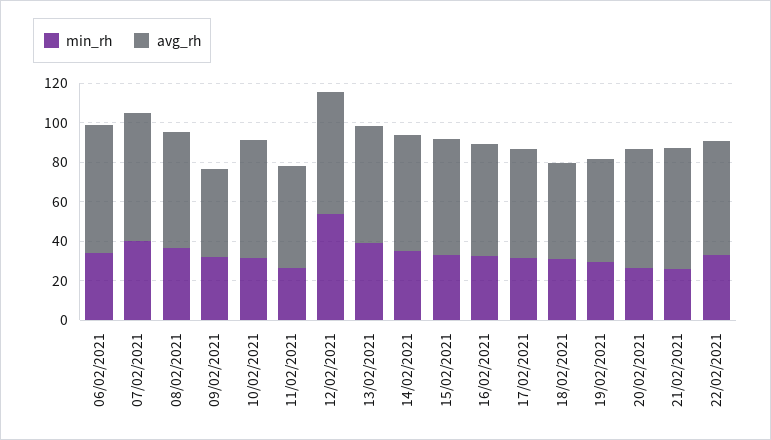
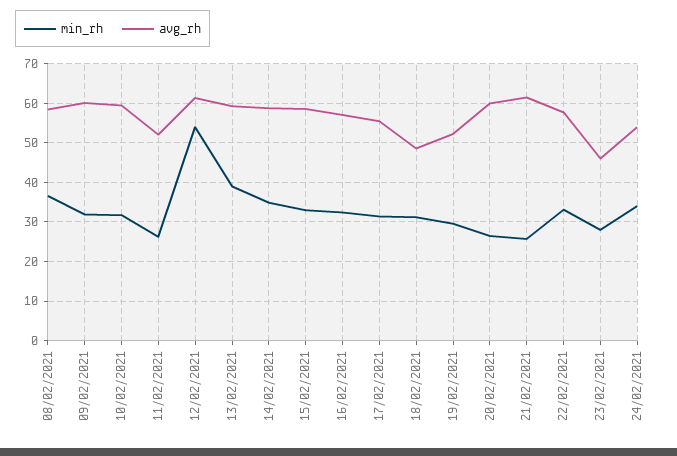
min_rh, 06/02/2021: 35 -> none
avg_rh, 06/02/2021: 65 -> none
min_rh, 07/02/2021: 40 -> none
avg_rh, 07/02/2021: 65 -> none
avg_rh, 09/02/2021: 45 -> 60
min_rh, 23/02/2021: none -> 28
avg_rh, 23/02/2021: none -> 46
min_rh, 24/02/2021: none -> 34
avg_rh, 24/02/2021: none -> 54

